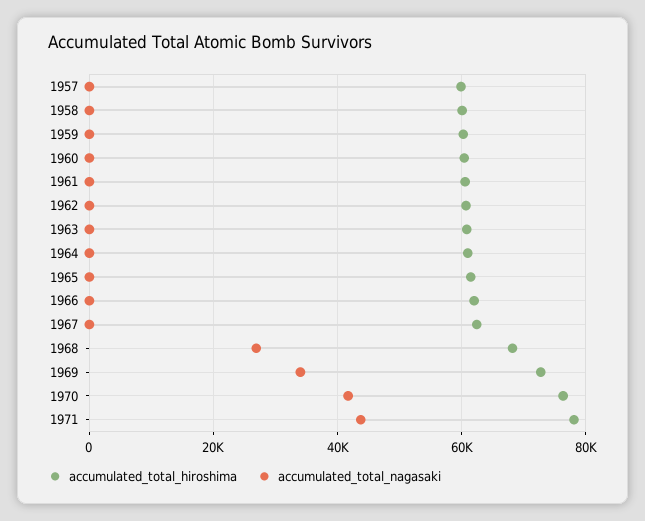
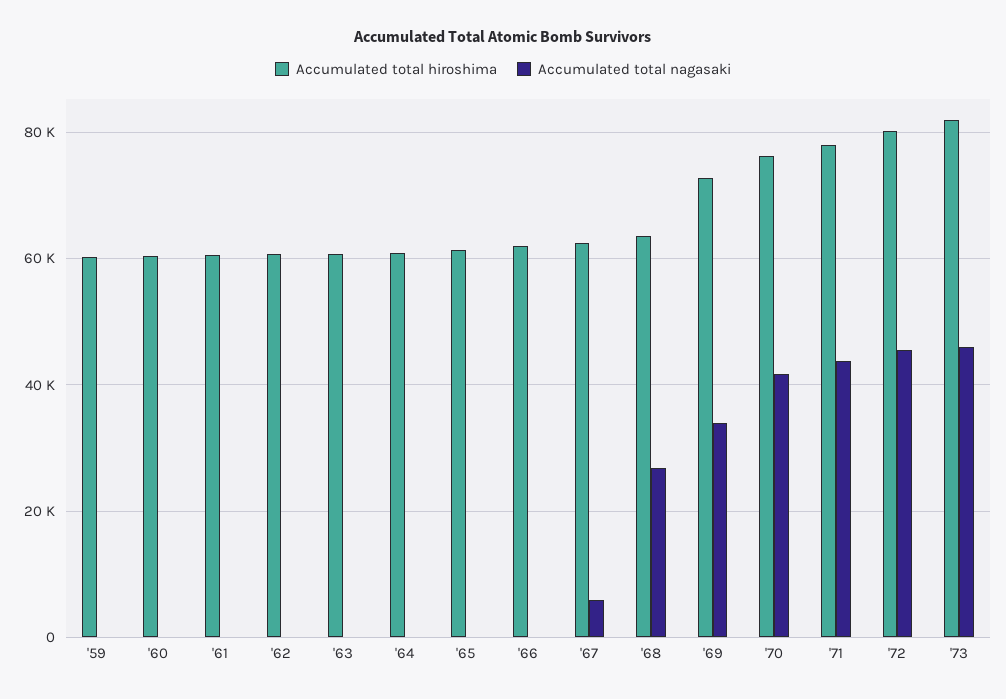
accumulated_total_hiroshima, 1957: 60000 -> none
accumulated_total_nagasaki, 1957: 0 -> none
accumulated_total_hiroshima, 1958: 60000 -> none
accumulated_total_nagasaki, 1958: 0 -> none
accumulated_total_nagasaki, 1967: 0 -> 6000
accumulated_total_hiroshima, 1968: 68000 -> 64000
accumulated_total_hiroshima, '72: none -> 80000
accumulated_total_nagasaki, '72: none -> 46000
accumulated_total_hiroshima, '73: none -> 82000
accumulated_total_nagasaki, '73: none -> 46000

